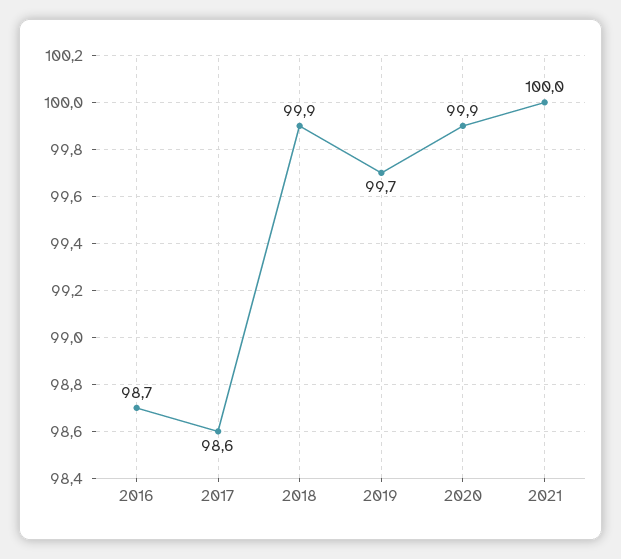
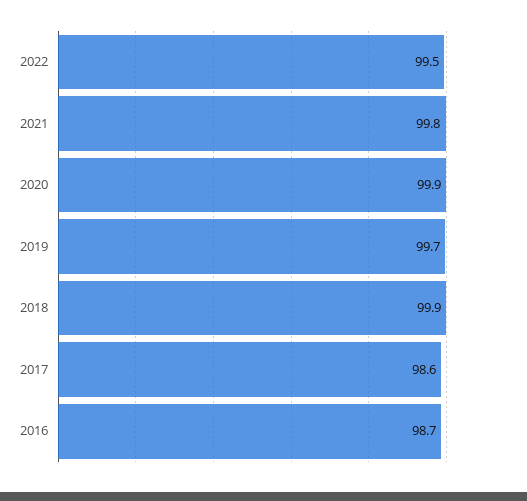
2021: 100 -> 99.8
2022: none -> 99.5

